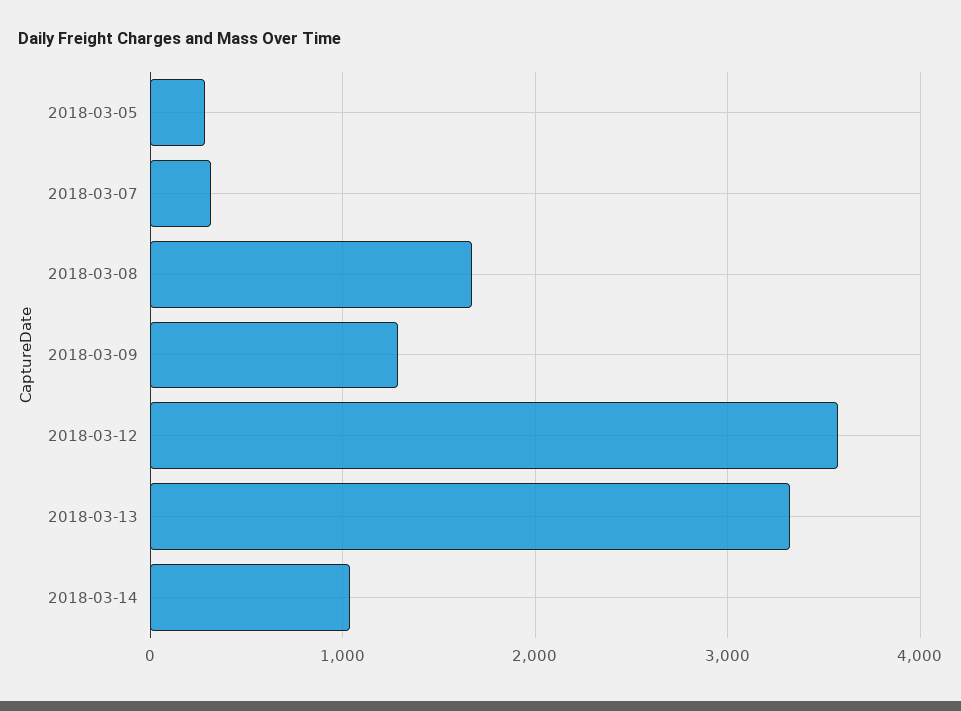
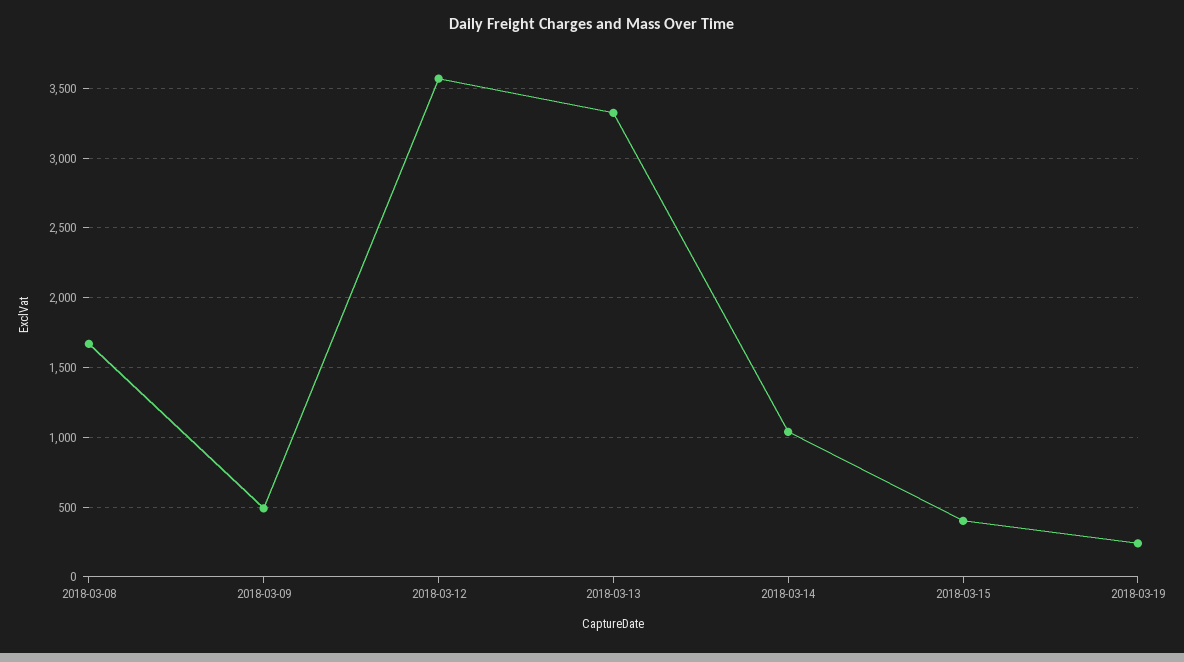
2018-03-05: 300 -> none
2018-03-07: 300 -> none
2018-03-09: 1300 -> 500
2018-03-15: none -> 400
2018-03-19: none -> 250

